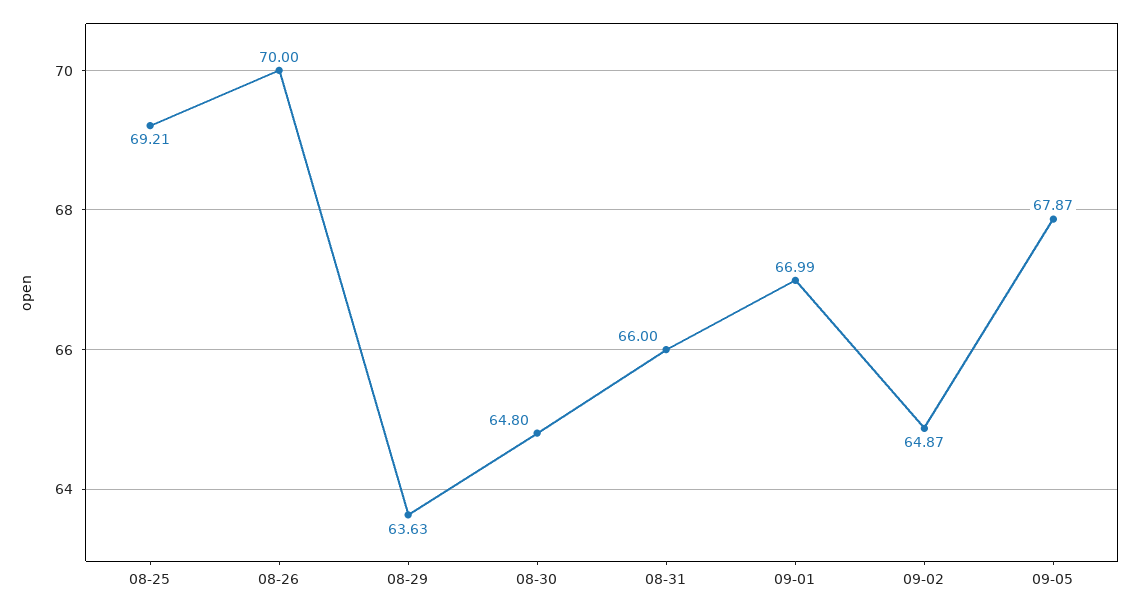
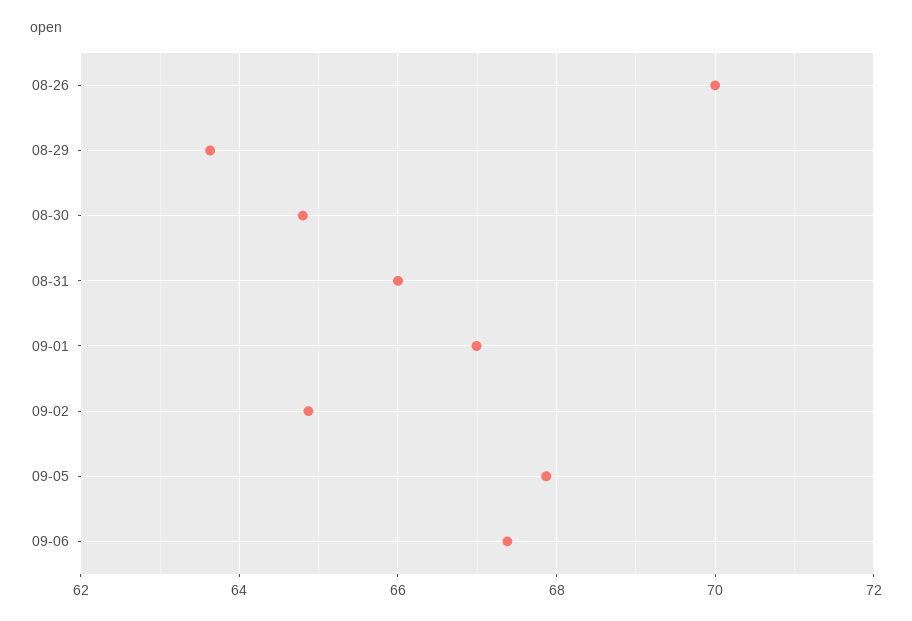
08-25: 69.21 -> none
09-06: none -> 67.4

